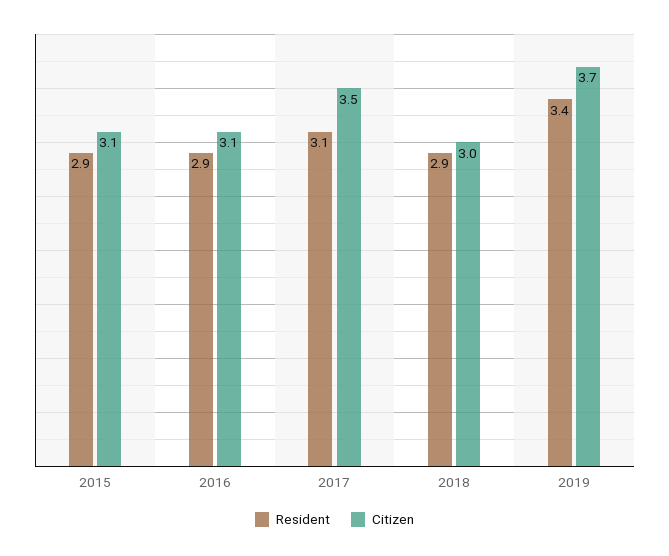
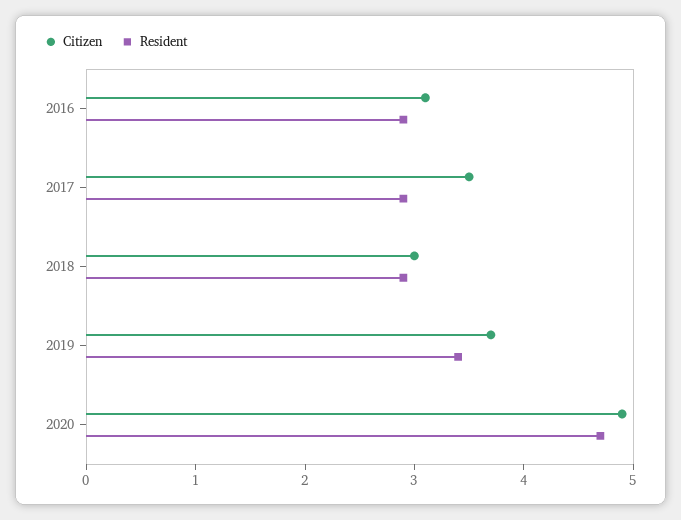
Resident, 2015: 2.9 -> none
Citizen, 2015: 3.1 -> none
Resident, 2017: 3.1 -> 2.9
Citizen, 2020: none -> 4.9
Resident, 2020: none -> 4.7

